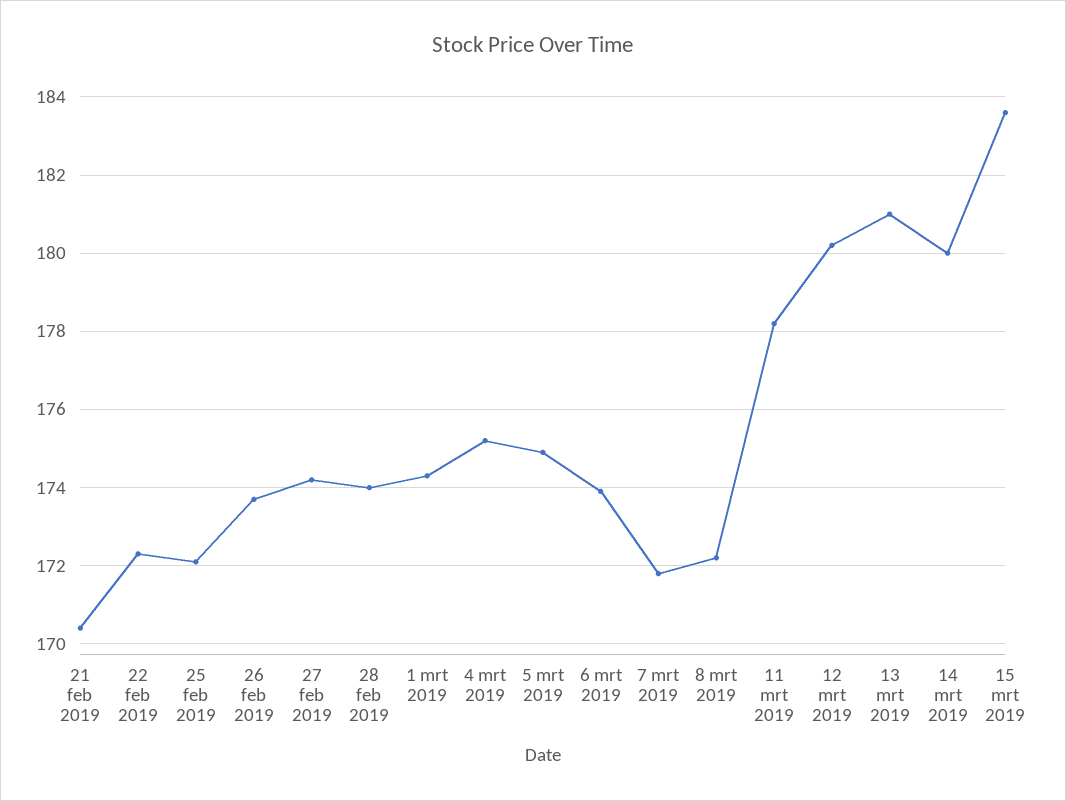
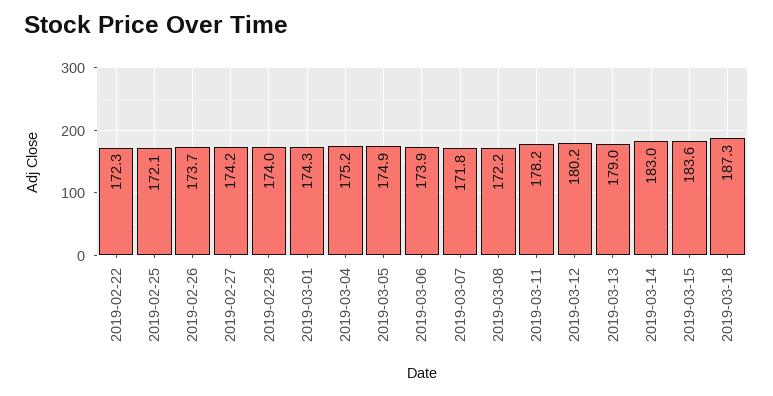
21 feb 2019: 170.5 -> none
13 mrt 2019: 181 -> 179
14 mrt 2019: 180 -> 183
2019-03-18: none -> 187.3

